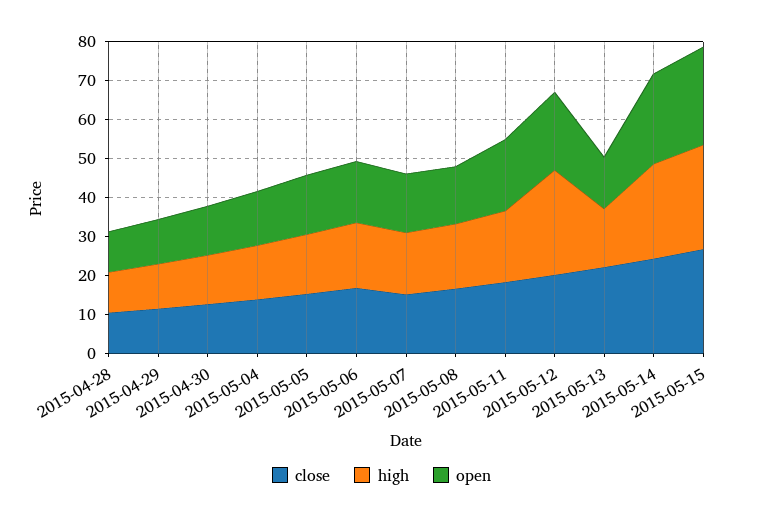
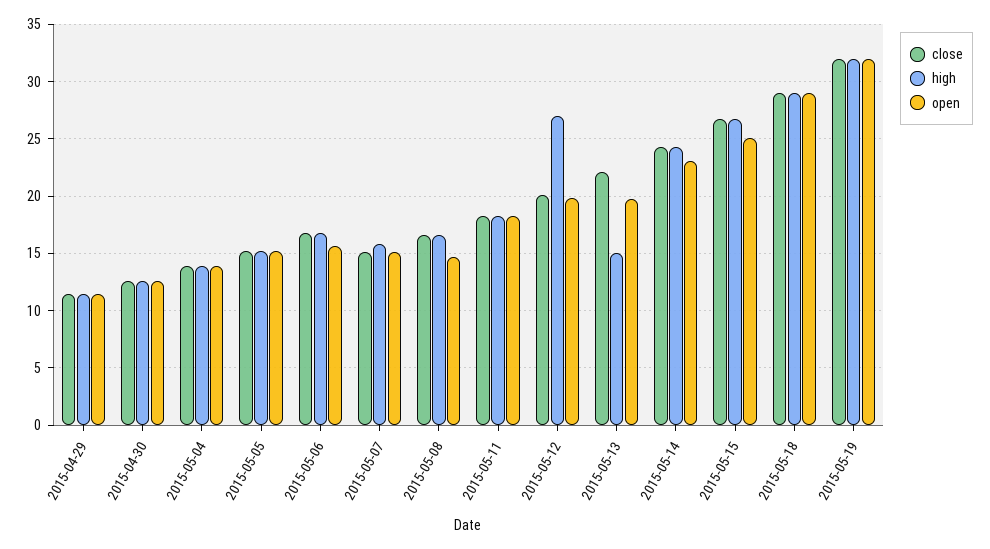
close, 2015-04-28: 10 -> none
high, 2015-04-28: 10 -> none
open, 2015-04-28: 10 -> none
open, 2015-05-13: 12.5 -> 20
close, 2015-05-18: none -> 29
high, 2015-05-18: none -> 29
open, 2015-05-18: none -> 29
close, 2015-05-19: none -> 32
high, 2015-05-19: none -> 32
open, 2015-05-19: none -> 32

